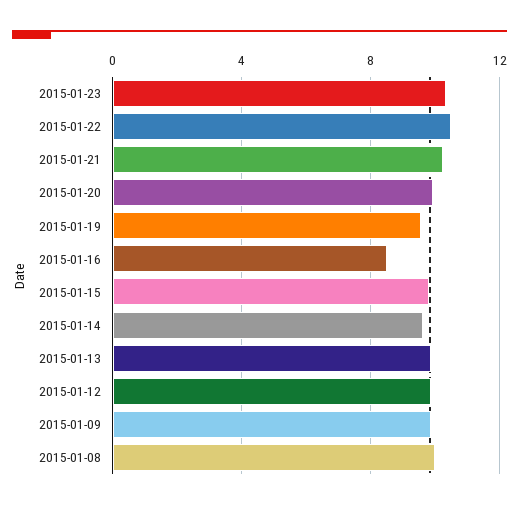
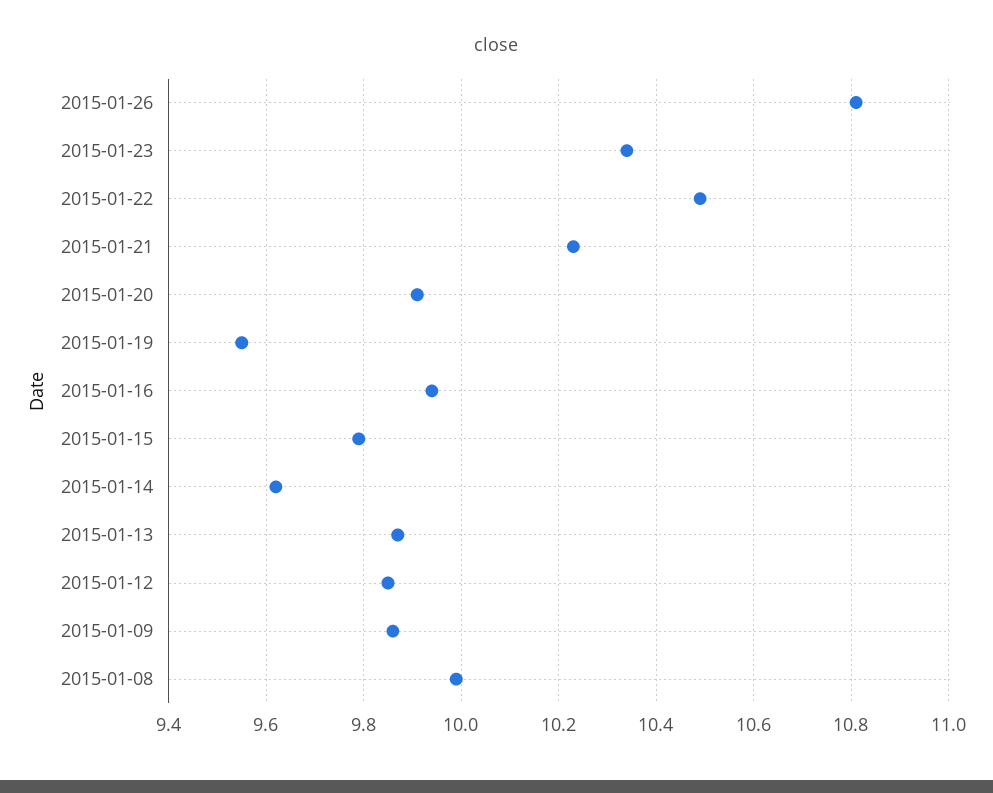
2015-01-16: 8.5 -> 9.95
2015-01-26: none -> 10.8

